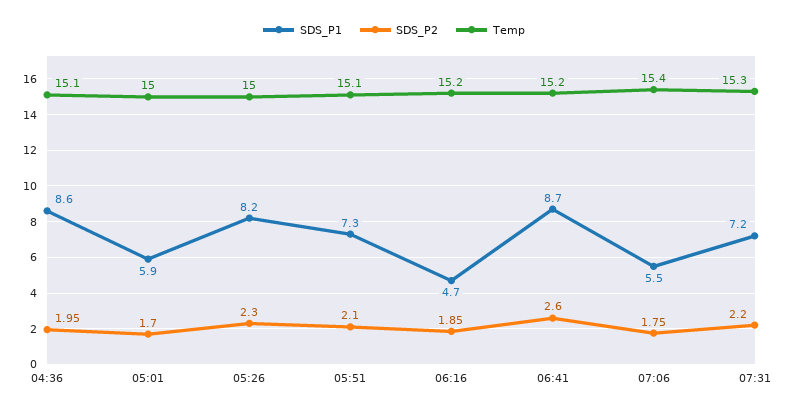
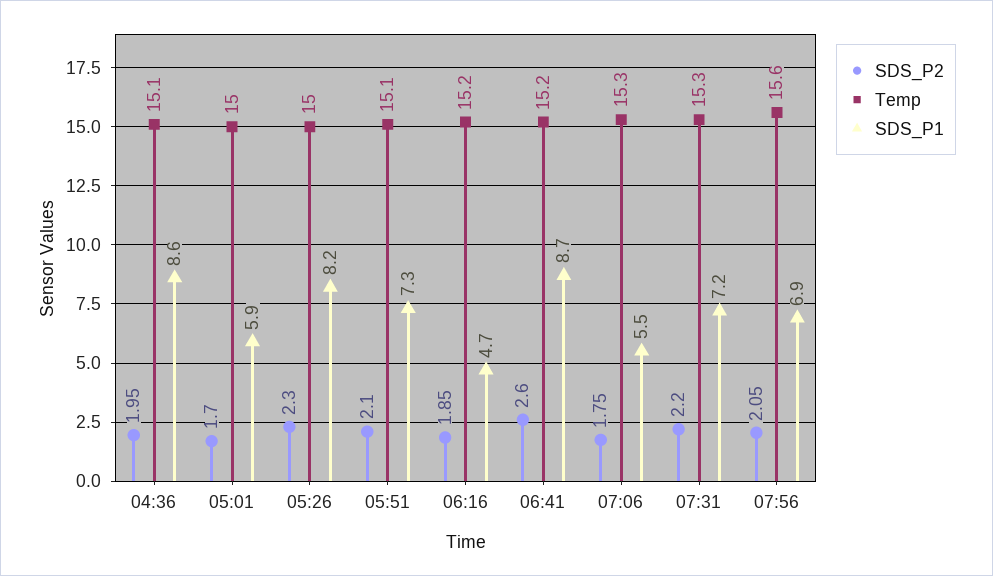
Temp, 07:06: 15.4 -> 15.3
SDS_P2, 07:56: none -> 2.05
Temp, 07:56: none -> 15.6
SDS_P1, 07:56: none -> 6.9

